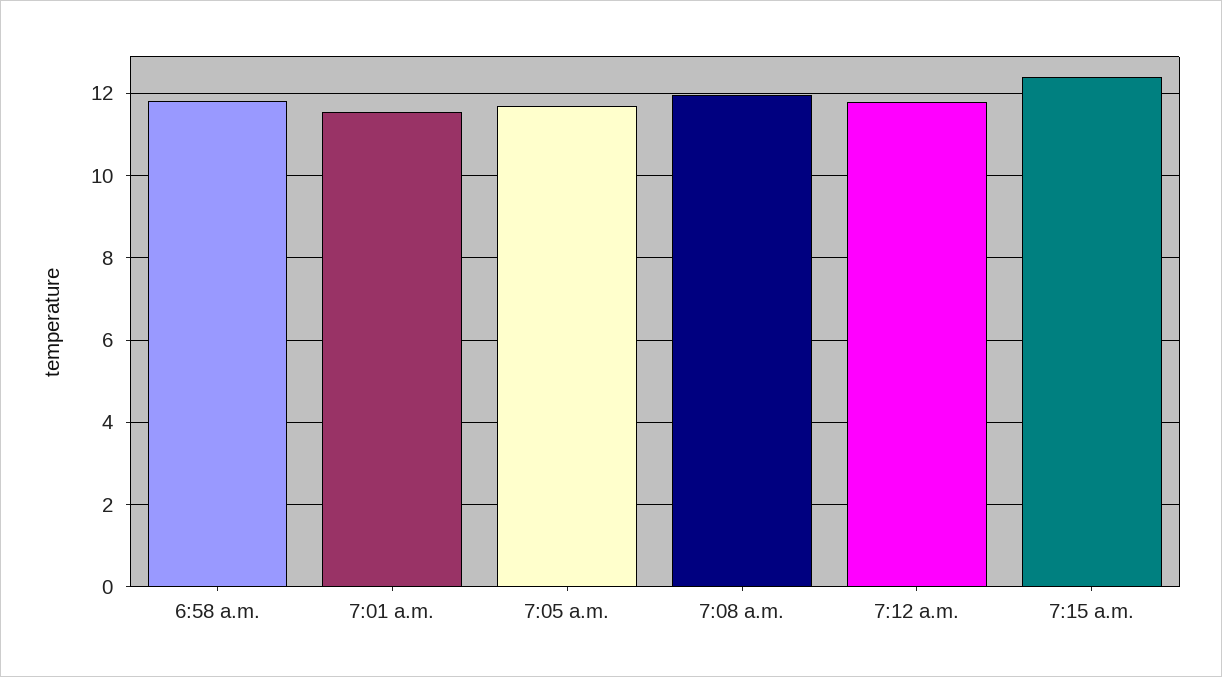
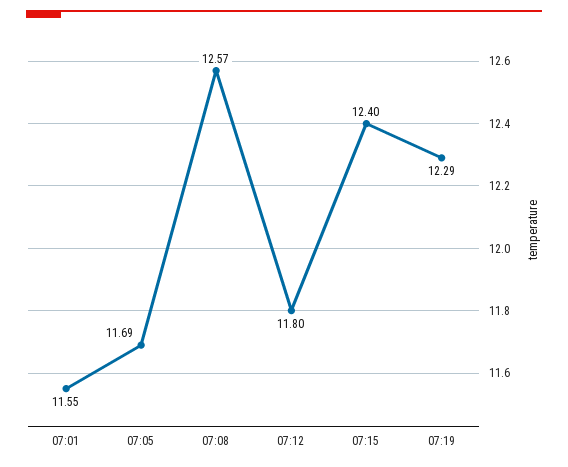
6:58 a.m.: 11.8 -> none
7:08 a.m.: 12 -> 12.57
07:19: none -> 12.29

